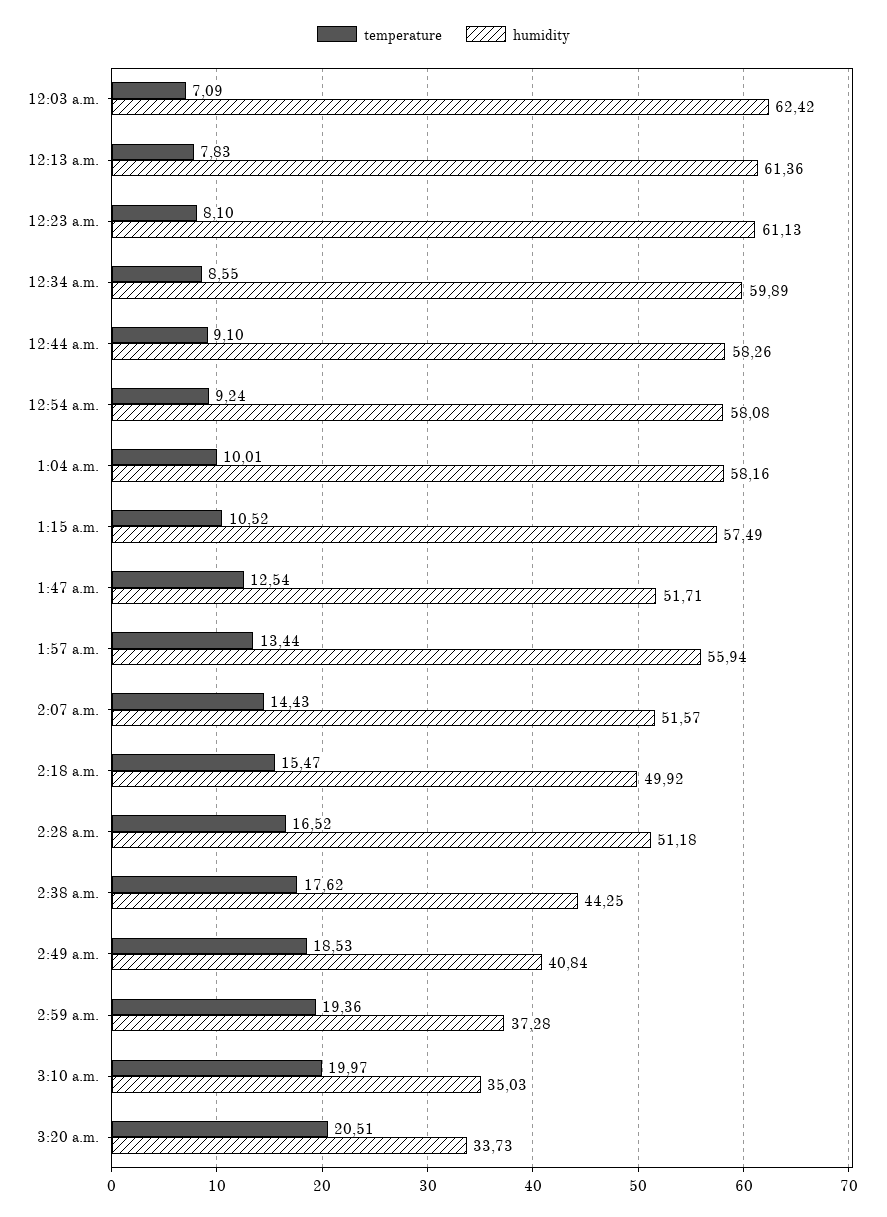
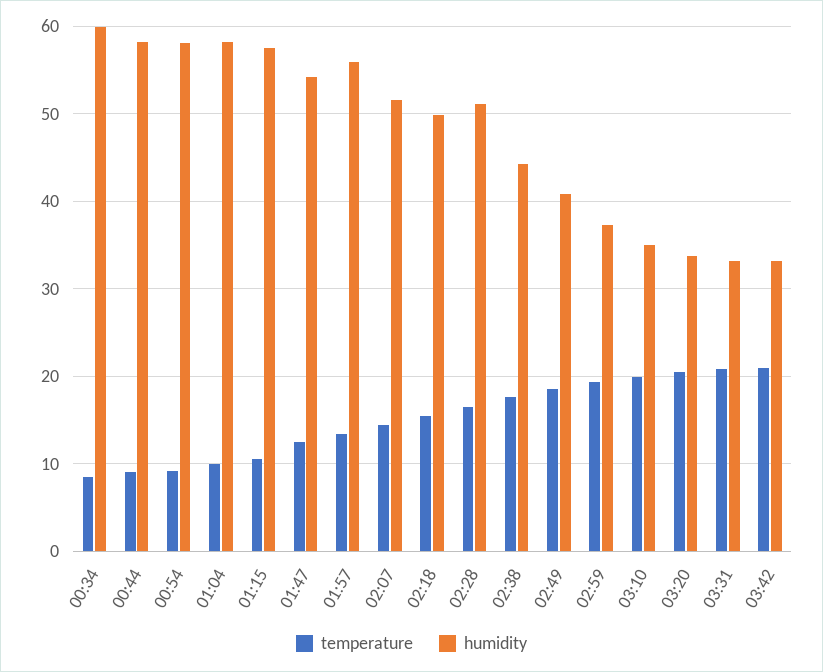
temperature, 12:03 a.m.: 7.09 -> none
humidity, 12:03 a.m.: 62.42 -> none
temperature, 12:13 a.m.: 7.83 -> none
humidity, 12:13 a.m.: 61.36 -> none
temperature, 12:23 a.m.: 8.1 -> none
humidity, 12:23 a.m.: 61.13 -> none
humidity, 1:47 a.m.: 51.71 -> 54
temperature, 03:31: none -> 21
humidity, 03:31: none -> 33
temperature, 03:42: none -> 21
humidity, 03:42: none -> 33

